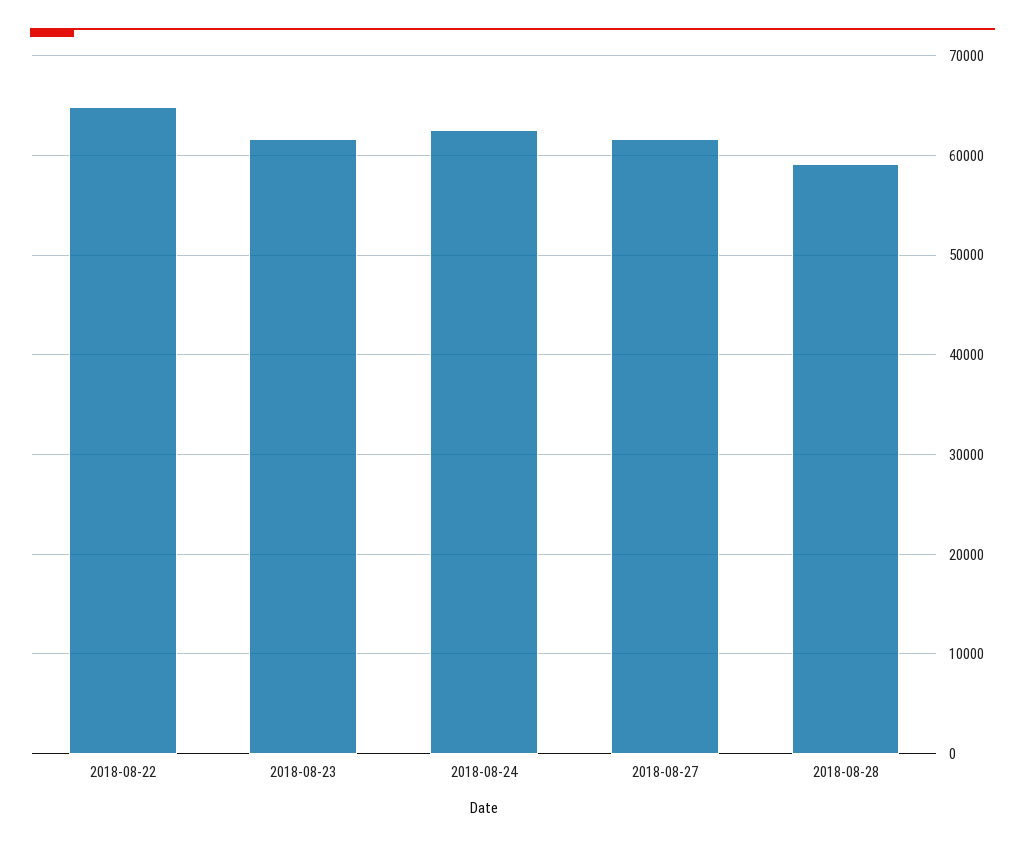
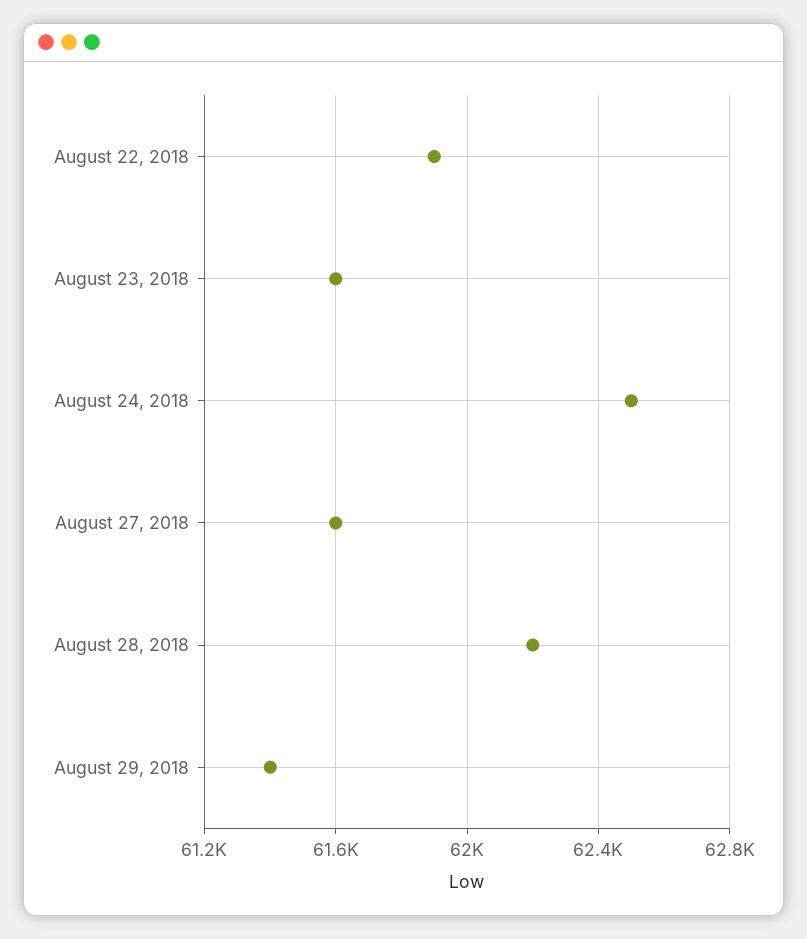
2018-08-22: 65000 -> 61900
2018-08-28: 59000 -> 62200
August 29, 2018: none -> 61400

